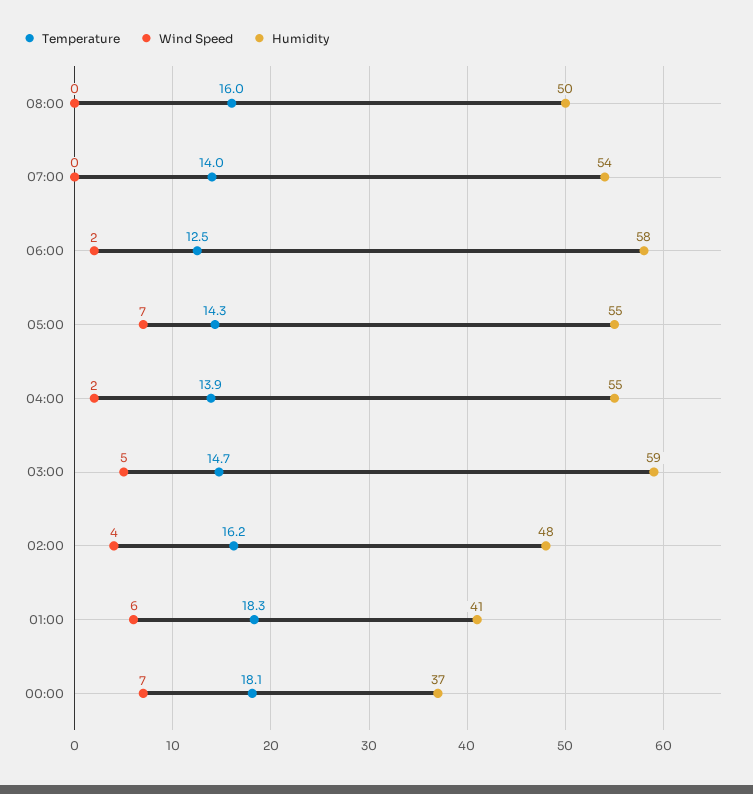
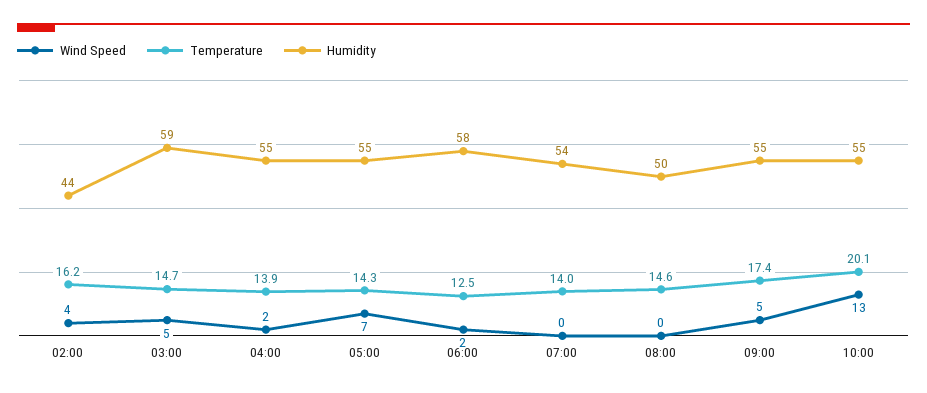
Temperature, 08:00: 16 -> 14.6
Humidity, 02:00: 48 -> 44
Temperature, 01:00: 18.3 -> none
Wind Speed, 01:00: 6 -> none
Humidity, 01:00: 41 -> none
Temperature, 00:00: 18.1 -> none
Wind Speed, 00:00: 7 -> none
Humidity, 00:00: 37 -> none
Wind Speed, 09:00: none -> 5
Temperature, 09:00: none -> 17.4
Humidity, 09:00: none -> 55
Wind Speed, 10:00: none -> 13
Temperature, 10:00: none -> 20.1
Humidity, 10:00: none -> 55

